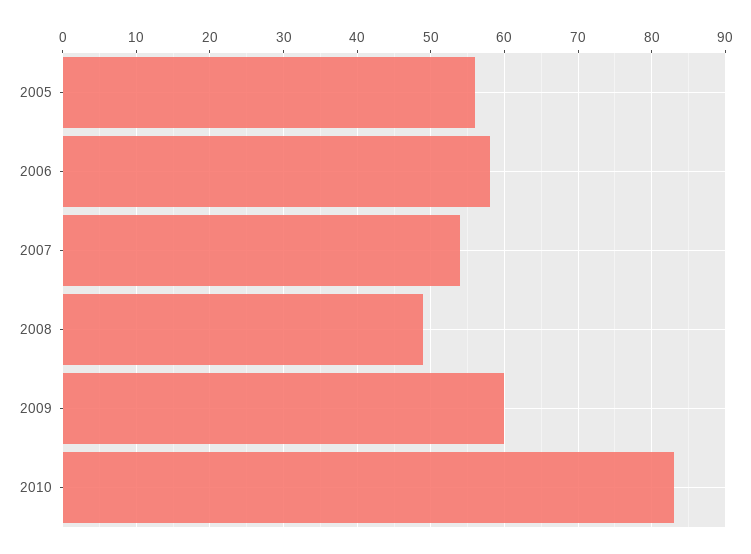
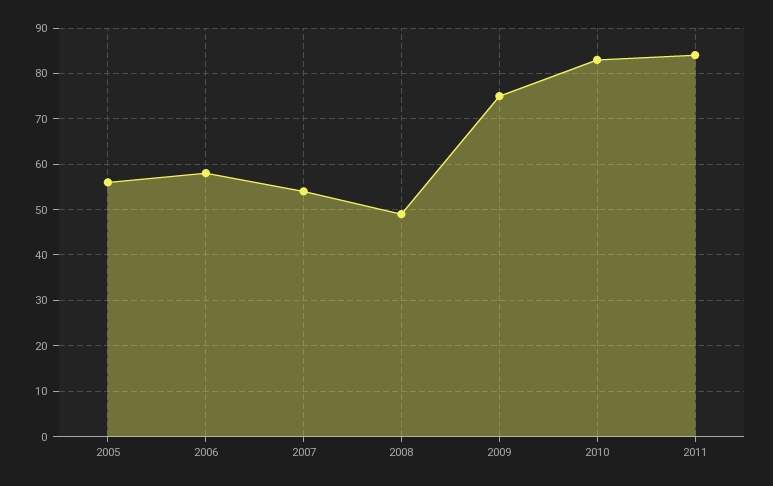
2009: 60 -> 75
2011: none -> 85

